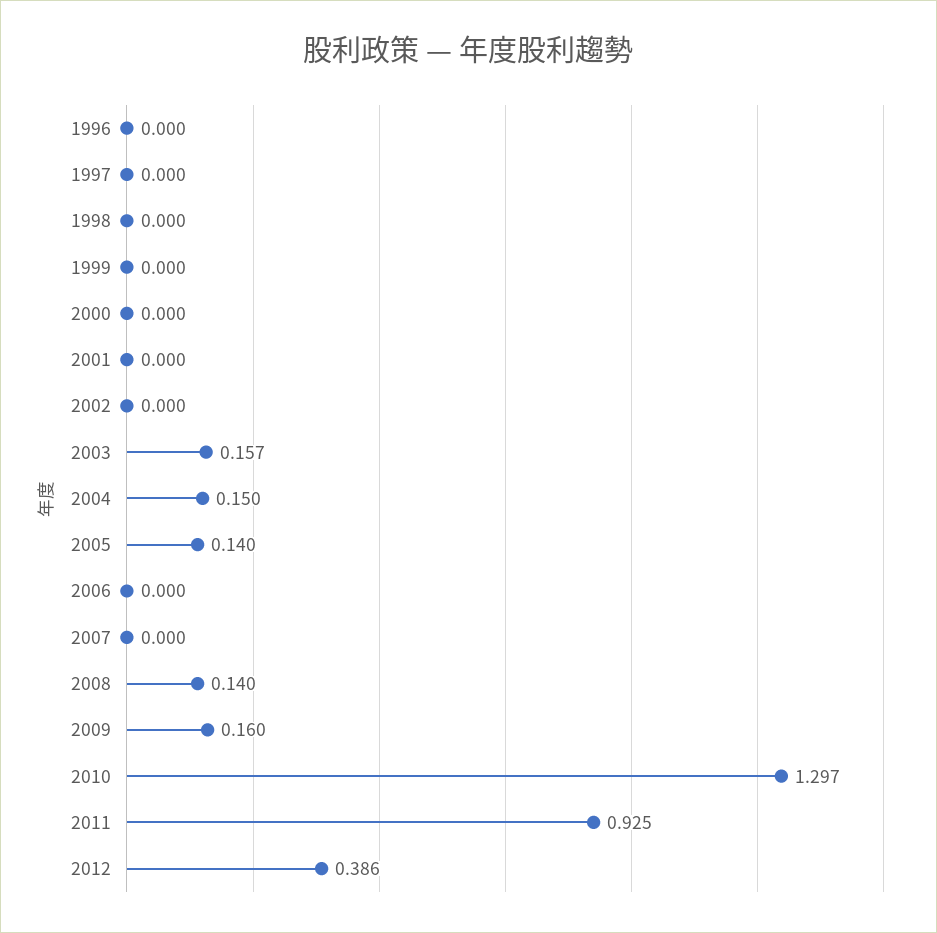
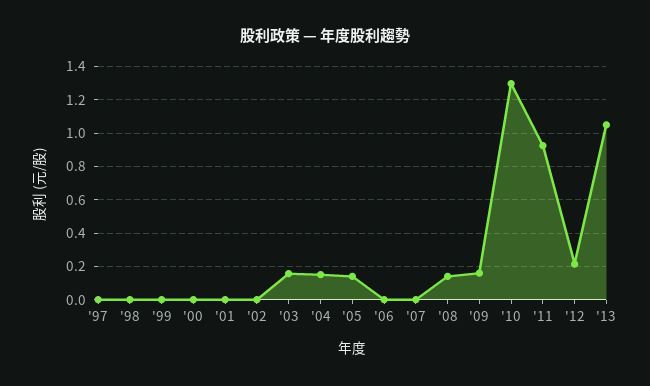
1996: 0 -> none
2012: 0.386 -> 0.2
'13: none -> 1.05

